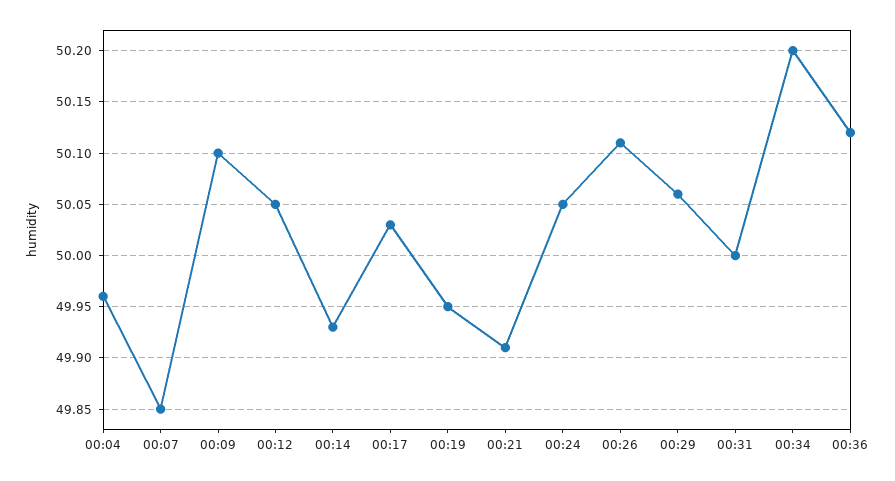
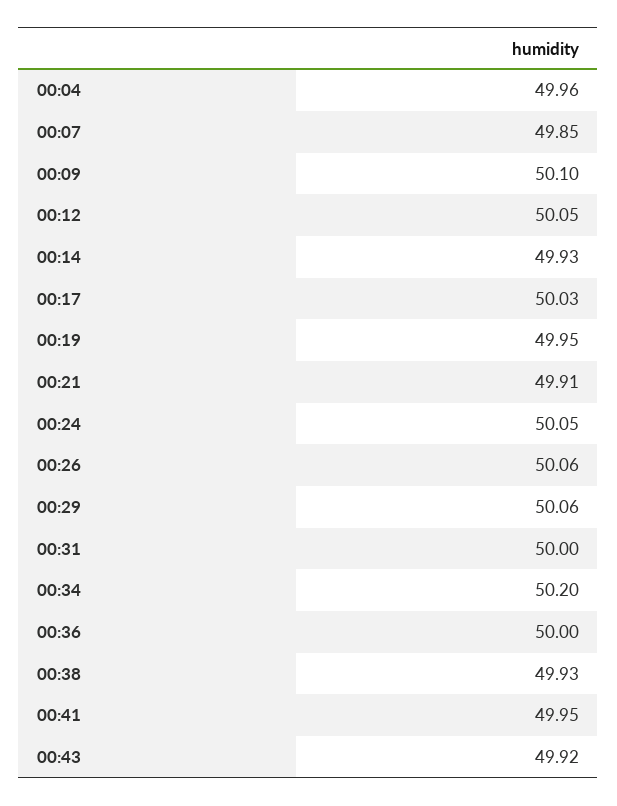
00:26: 50.11 -> 50.06
00:36: 50.12 -> 50
00:38: none -> 49.93
00:41: none -> 49.95
00:43: none -> 49.92

